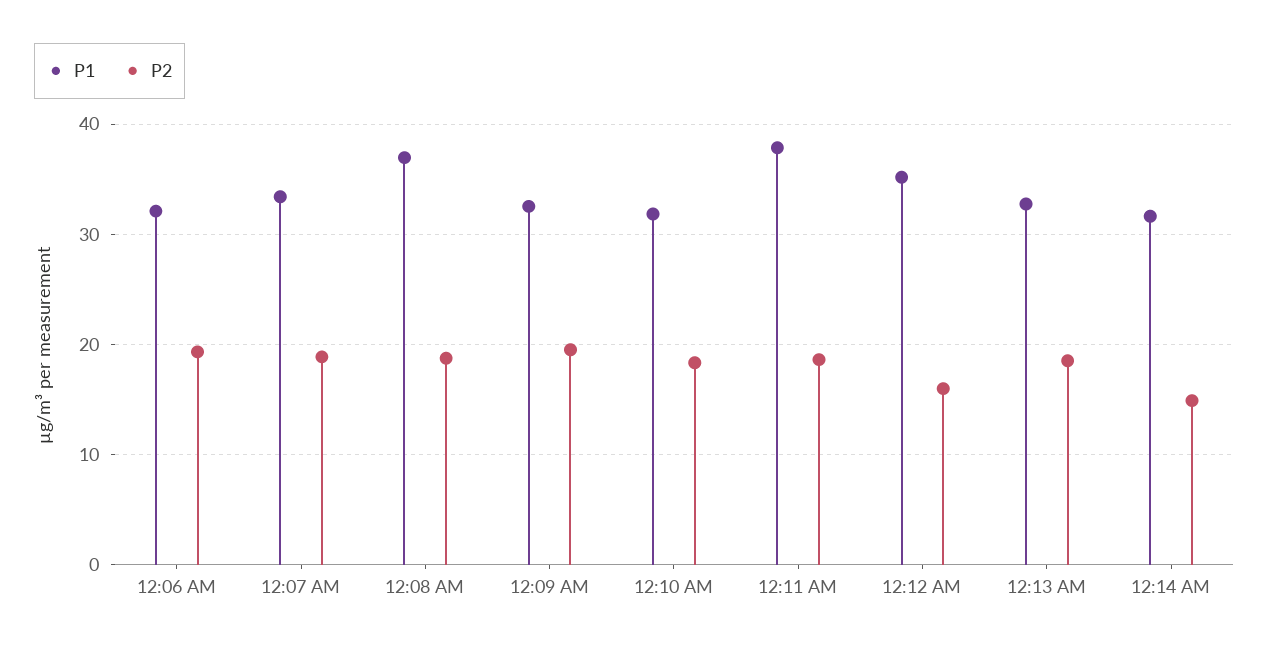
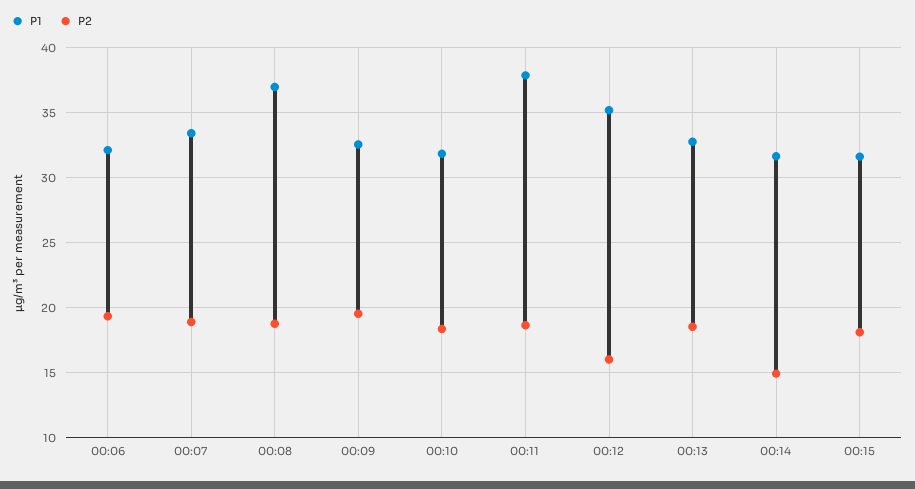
P1, 00:15: none -> 31.5
P2, 00:15: none -> 18

